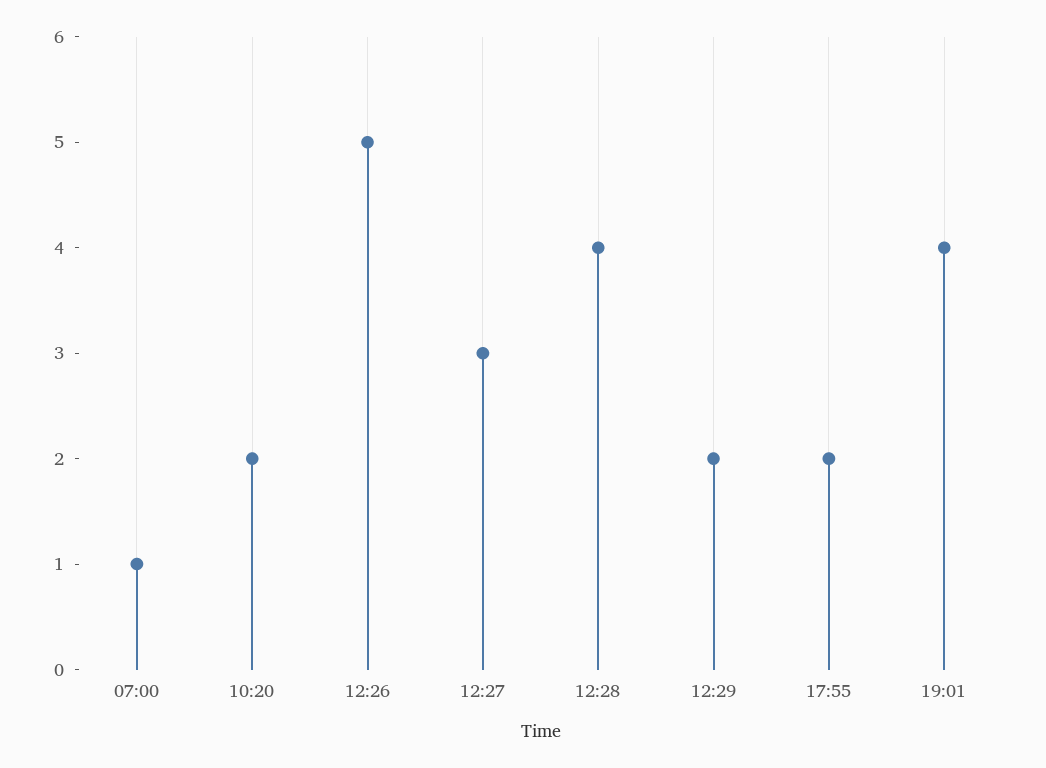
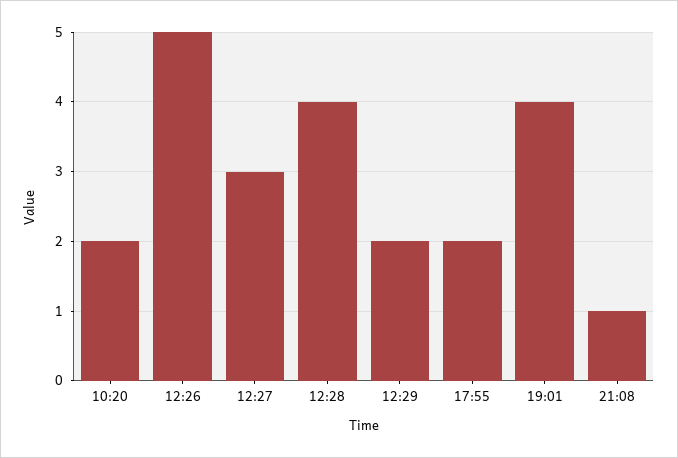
07:00: 1 -> none
21:08: none -> 1

